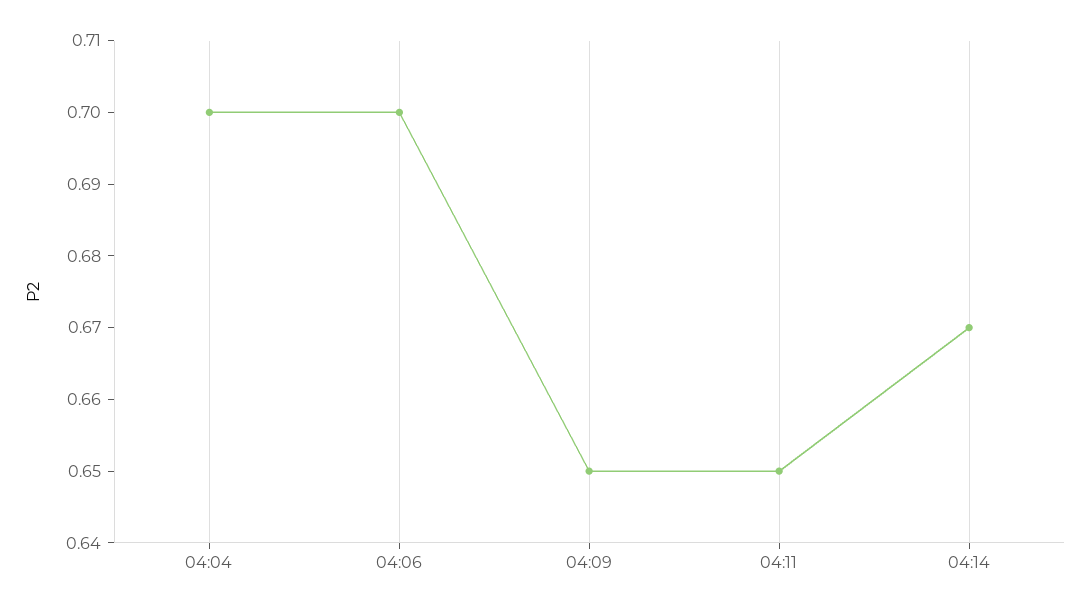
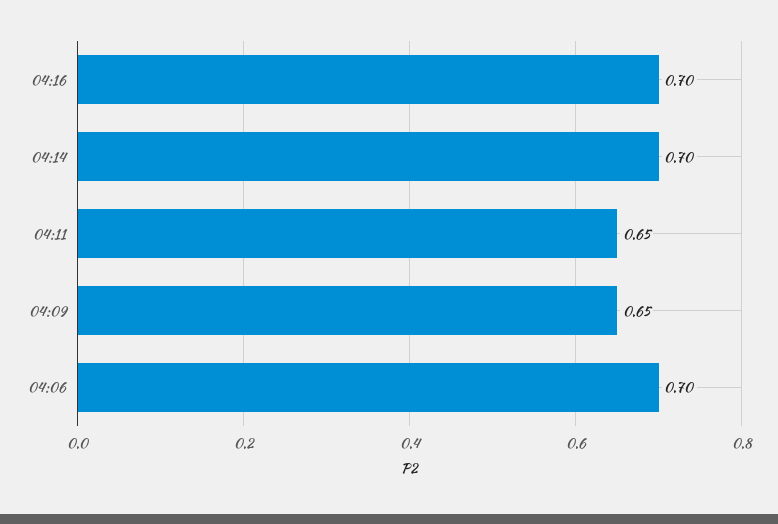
04:04: 0.7 -> none
04:14: 0.67 -> 0.7
04:16: none -> 0.7

